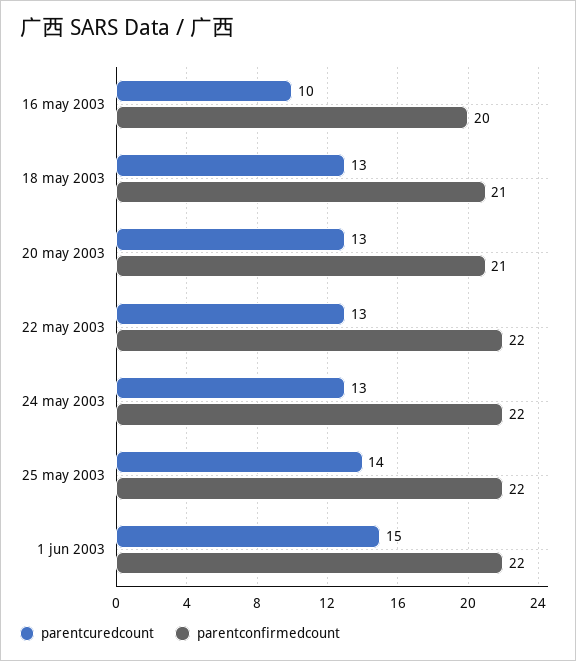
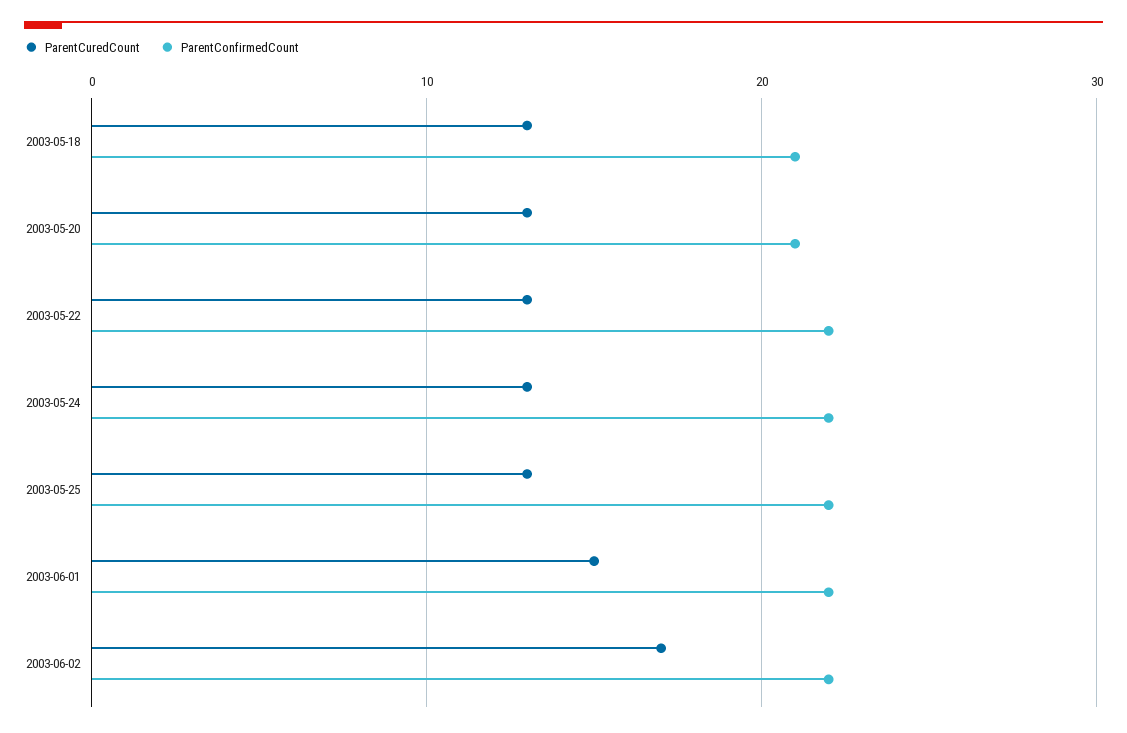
parentcuredcount, 16 may 2003: 10 -> none
parentconfirmedcount, 16 may 2003: 20 -> none
parentcuredcount, 25 may 2003: 14 -> 13
parentcuredcount, 2003-06-02: none -> 17
parentconfirmedcount, 2003-06-02: none -> 22

